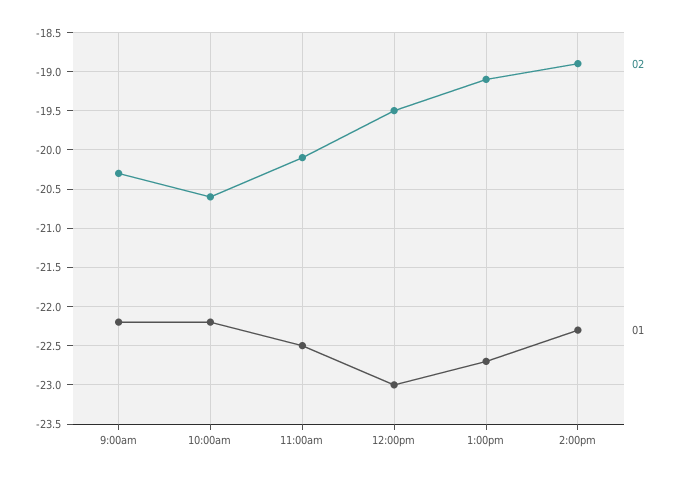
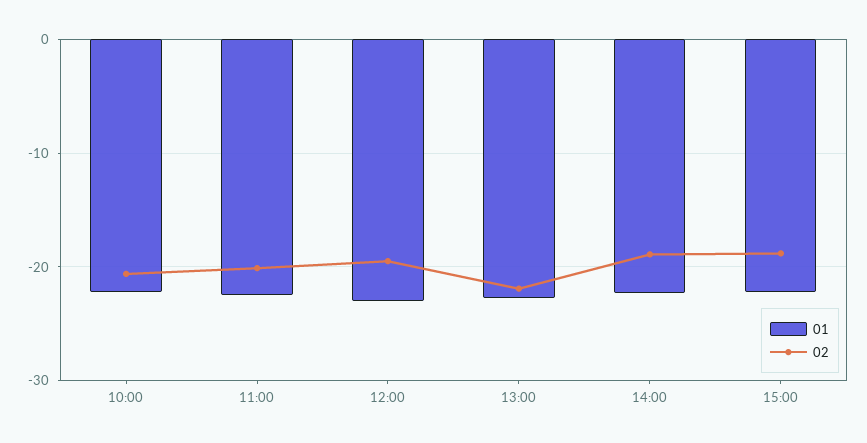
02, 9:00am: -20.3 -> none
01, 9:00am: -22.2 -> none
02, 1:00pm: -19.1 -> -22
01, 15:00: none -> -22
02, 15:00: none -> -19

